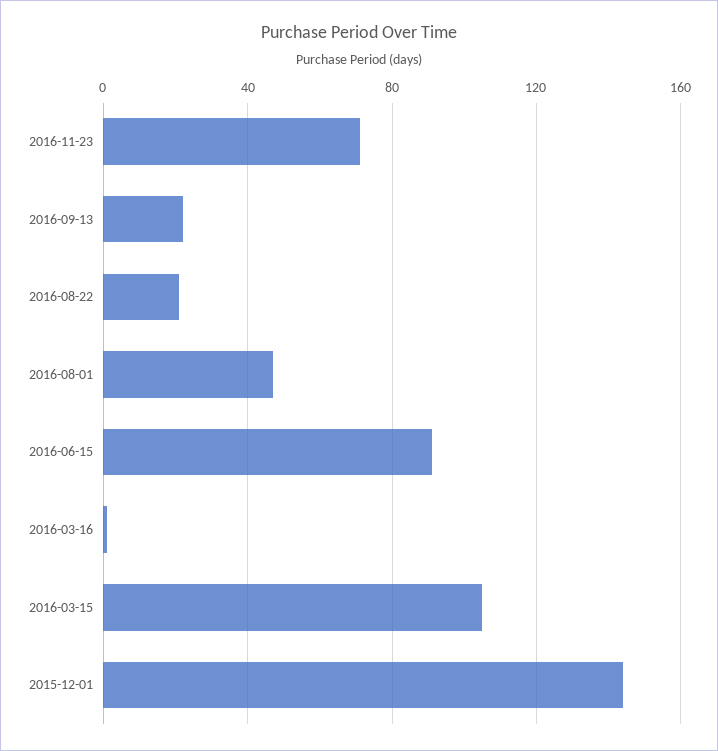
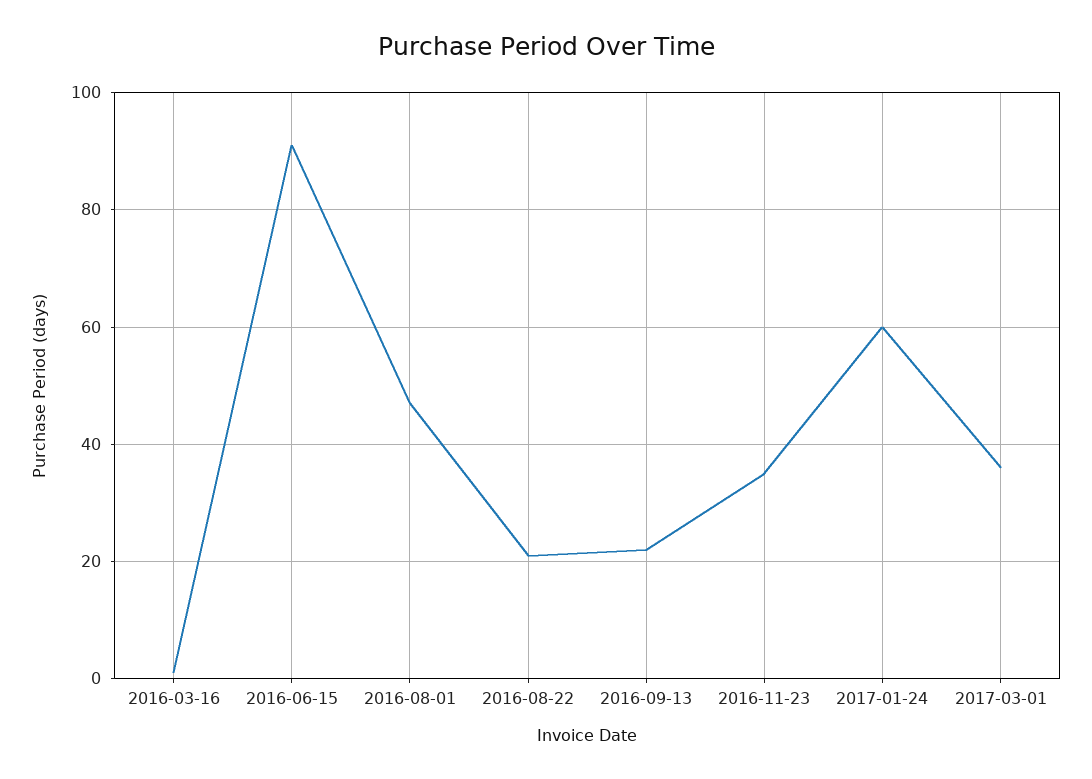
2016-11-23: 70 -> 35
2016-03-15: 105 -> none
2015-12-01: 145 -> none
2017-01-24: none -> 60
2017-03-01: none -> 35

